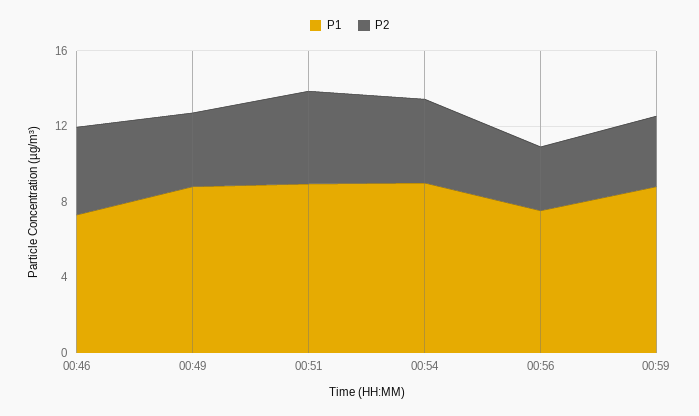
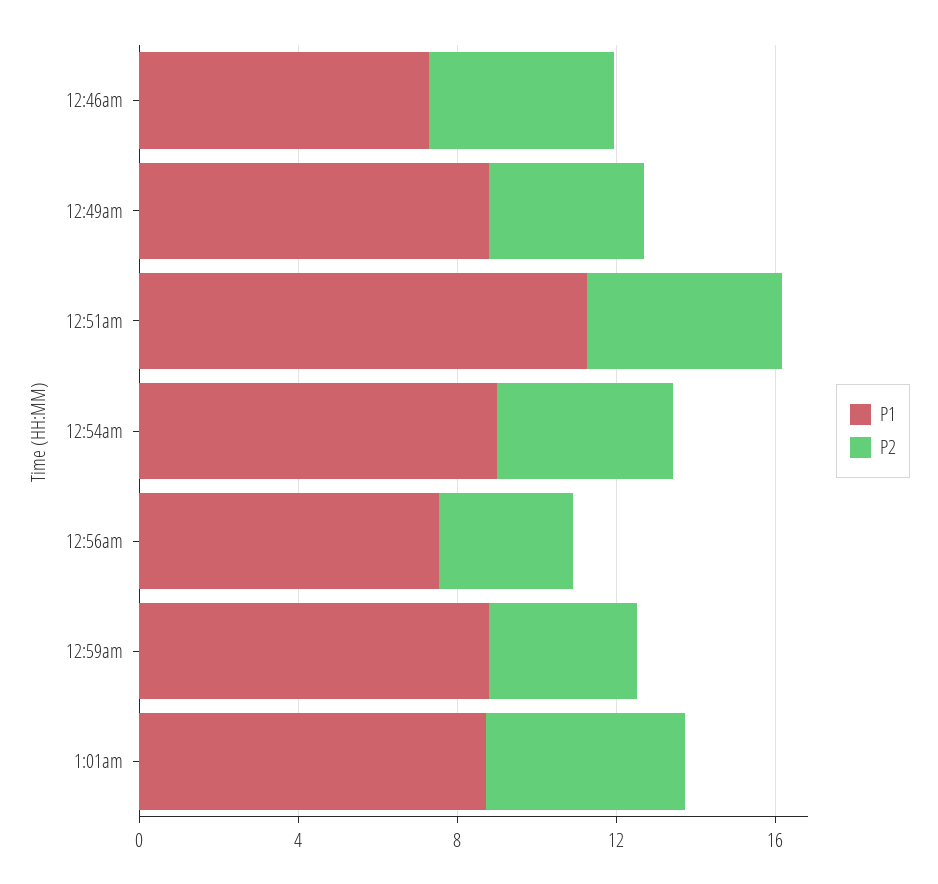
P1, 00:51: 9 -> 11
P1, 1:01am: none -> 9
P2, 1:01am: none -> 5

